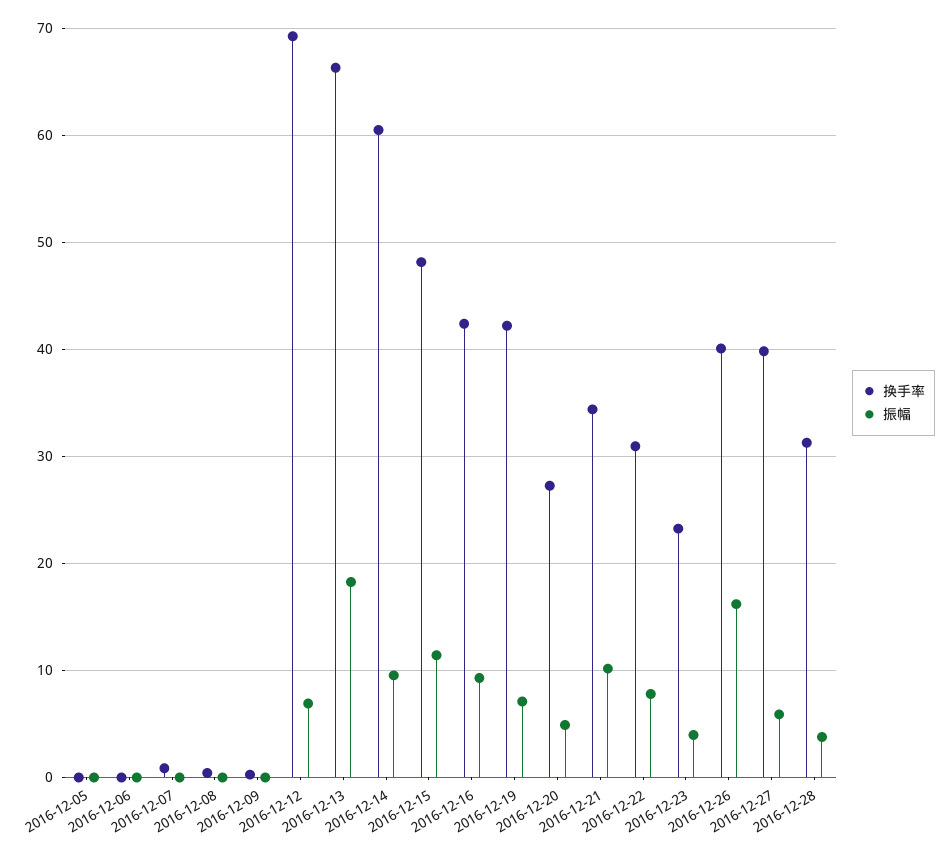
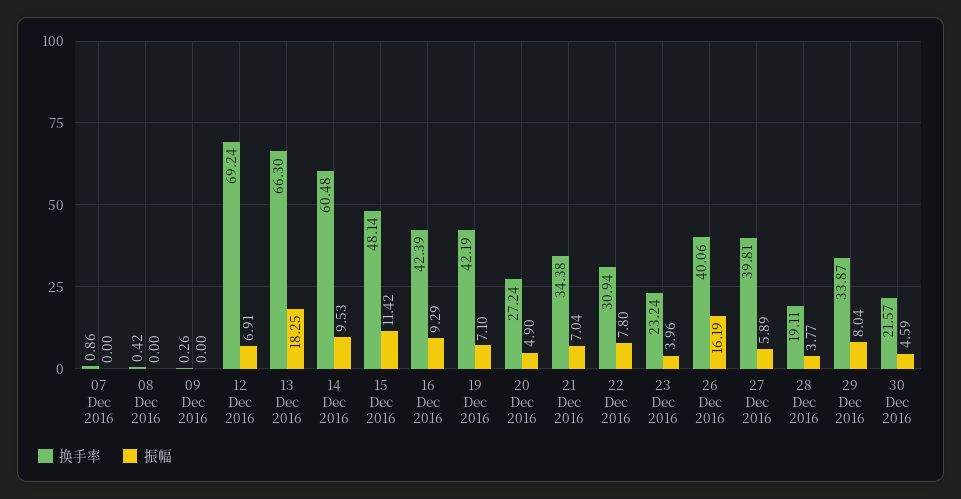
换手率, 2016-12-05: 0 -> none
振幅, 2016-12-05: 0 -> none
换手率, 2016-12-06: 0 -> none
振幅, 2016-12-06: 0 -> none
振幅, 2016-12-21: 10 -> 7.04
换手率, 2016-12-28: 31 -> 19.11
换手率, 29 Dec 2016: none -> 33.87
振幅, 29 Dec 2016: none -> 8.04
换手率, 30 Dec 2016: none -> 21.57
振幅, 30 Dec 2016: none -> 4.59

